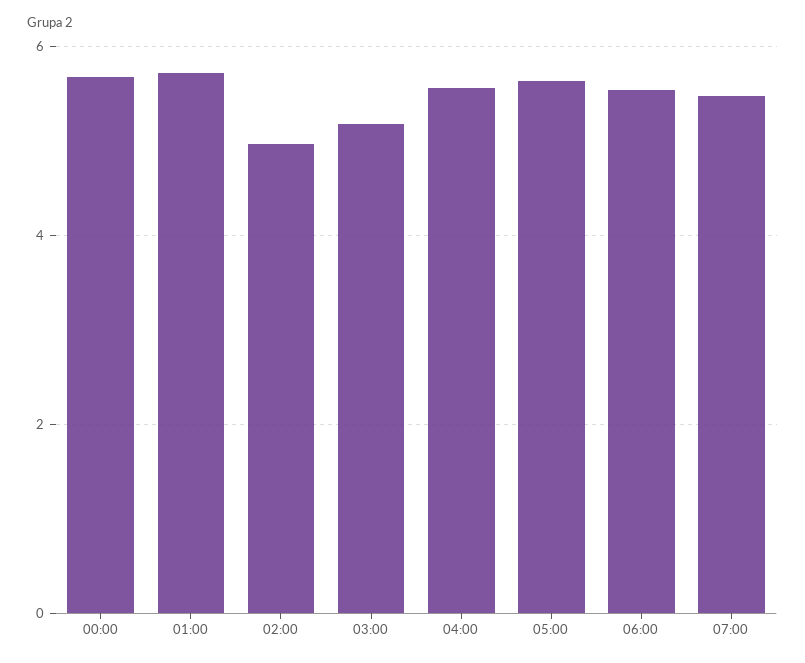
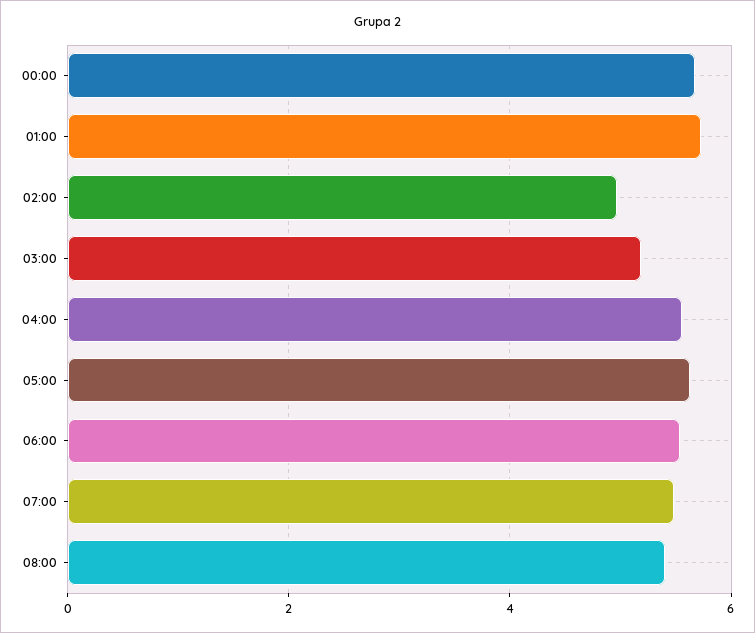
08:00: none -> 5.4

